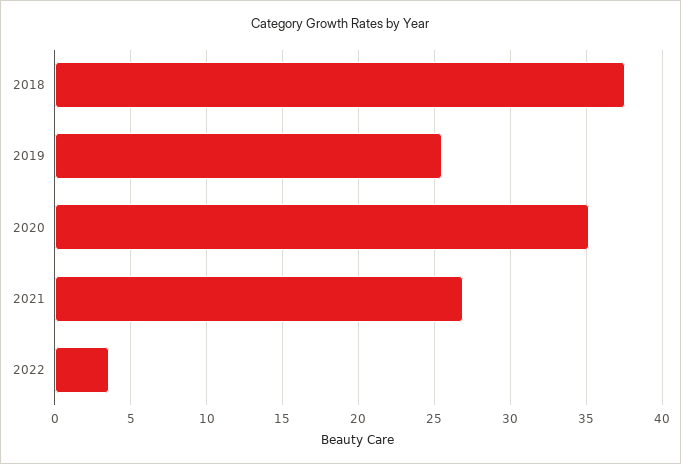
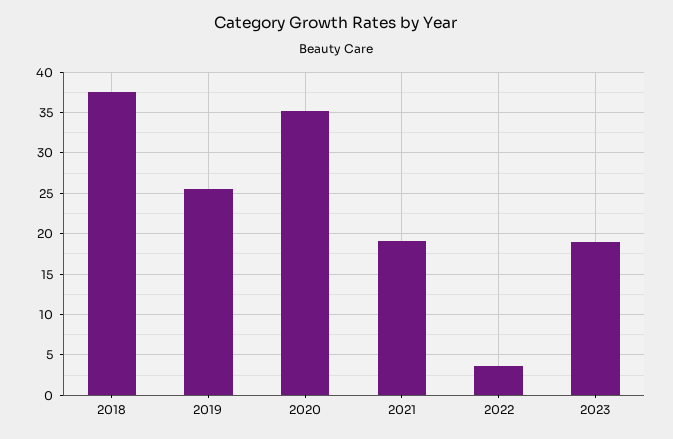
2021: 27 -> 19
2023: none -> 19

